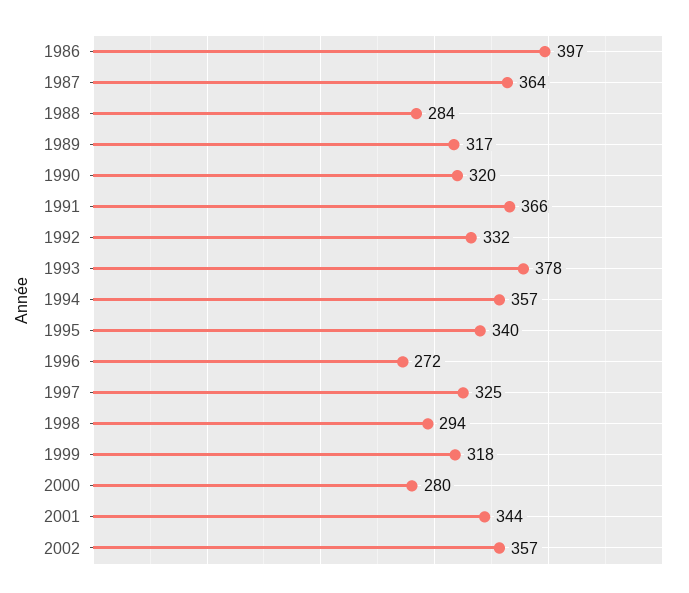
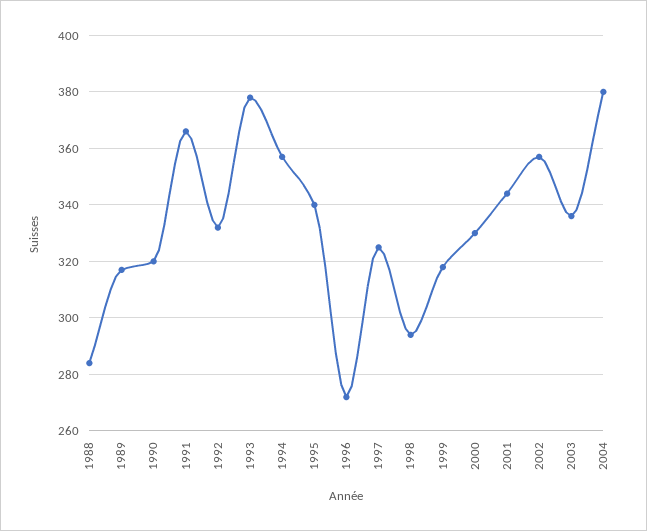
1986: 397 -> none
1987: 364 -> none
2000: 280 -> 330
2003: none -> 335
2004: none -> 380

